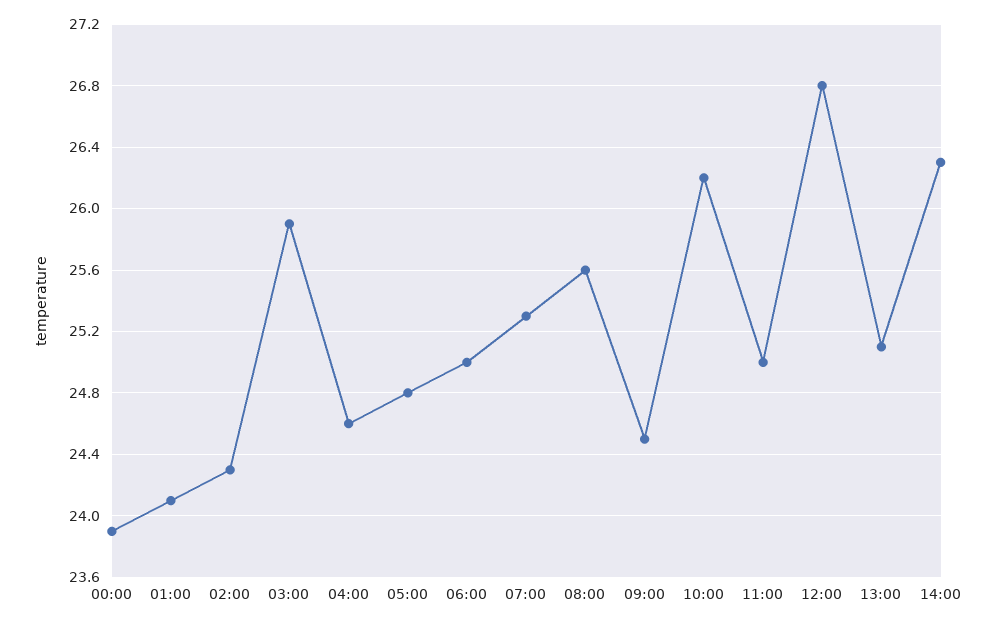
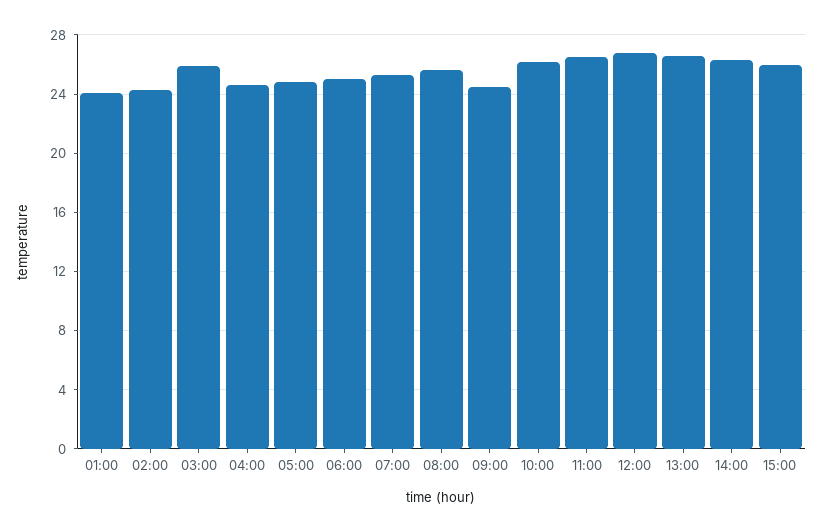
00:00: 23.9 -> none
11:00: 25 -> 26.5
13:00: 25.1 -> 26.5
15:00: none -> 26

